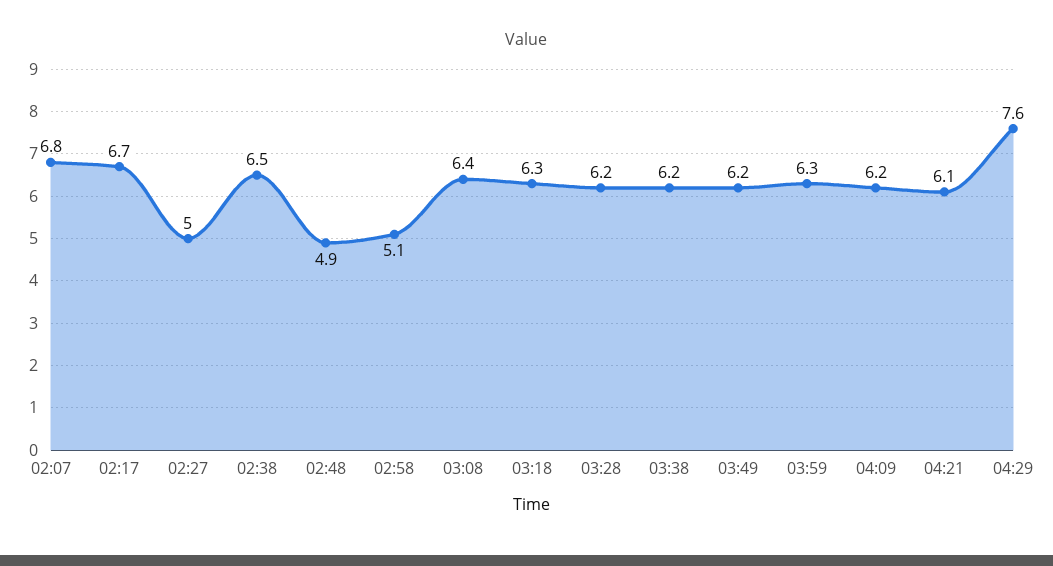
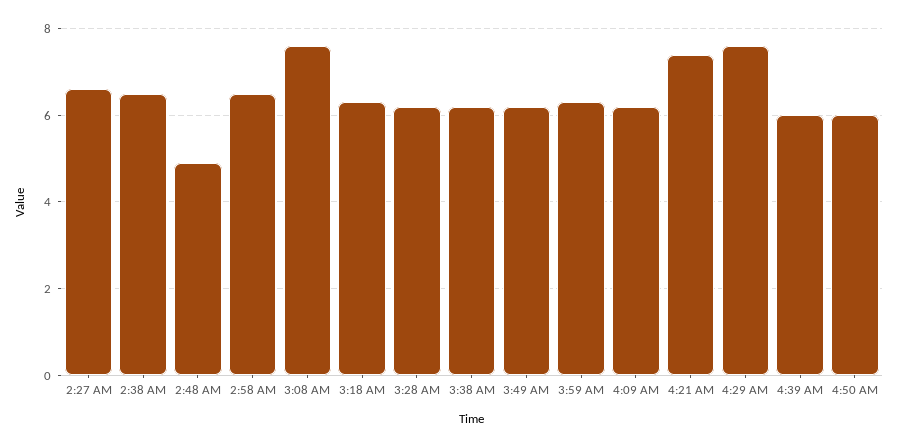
02:07: 6.8 -> none
02:17: 6.7 -> none
02:27: 5 -> 6.5
02:58: 5.1 -> 6.5
03:08: 6.4 -> 7.5
04:21: 6.1 -> 7.5
4:39 AM: none -> 6
4:50 AM: none -> 6

